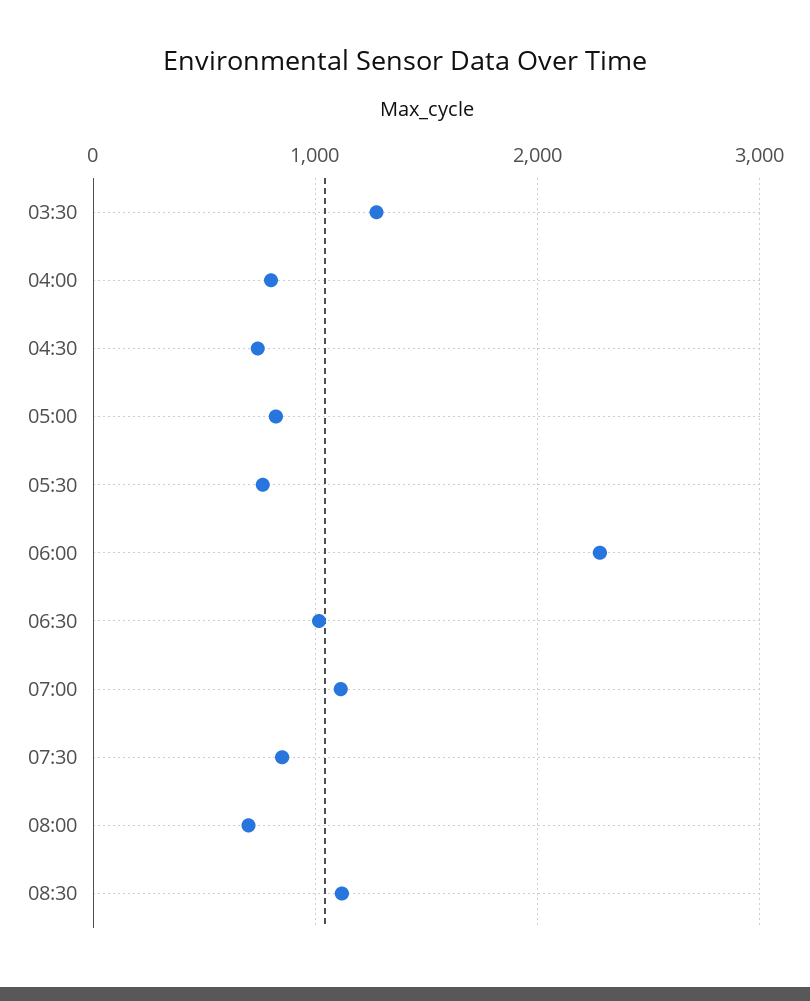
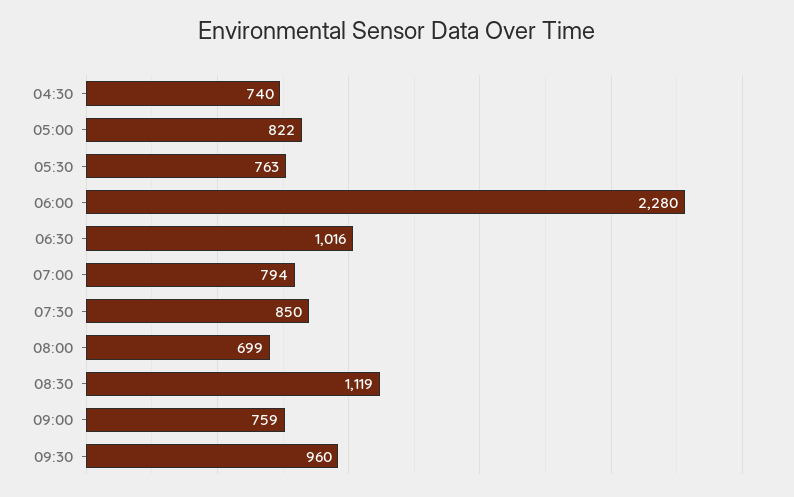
03:30: 1300 -> none
04:00: 800 -> none
07:00: 1100 -> 794
09:00: none -> 759
09:30: none -> 960

